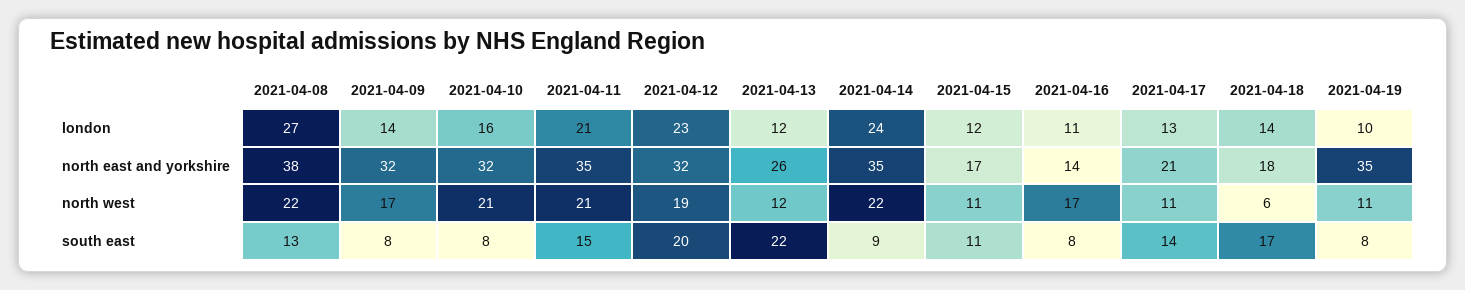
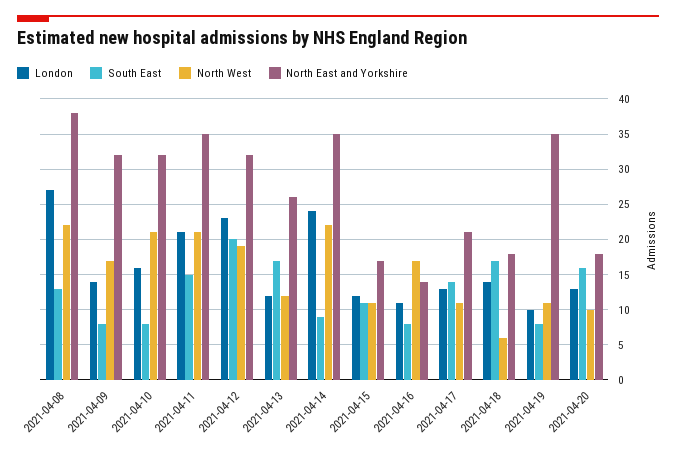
south east, 2021-04-13: 22 -> 17
london, 2021-04-20: none -> 13
south east, 2021-04-20: none -> 16
north west, 2021-04-20: none -> 10
north east and yorkshire, 2021-04-20: none -> 18

